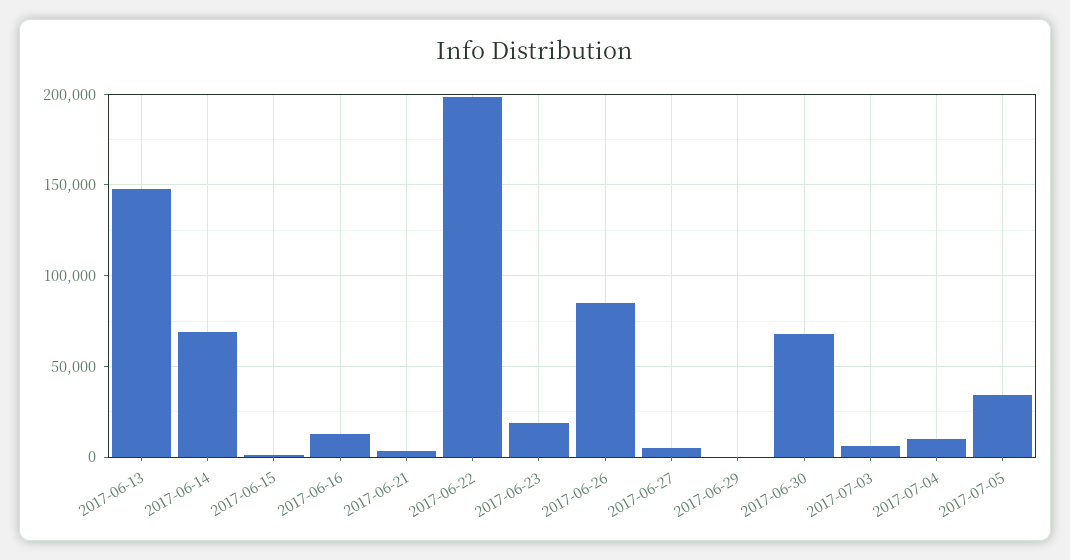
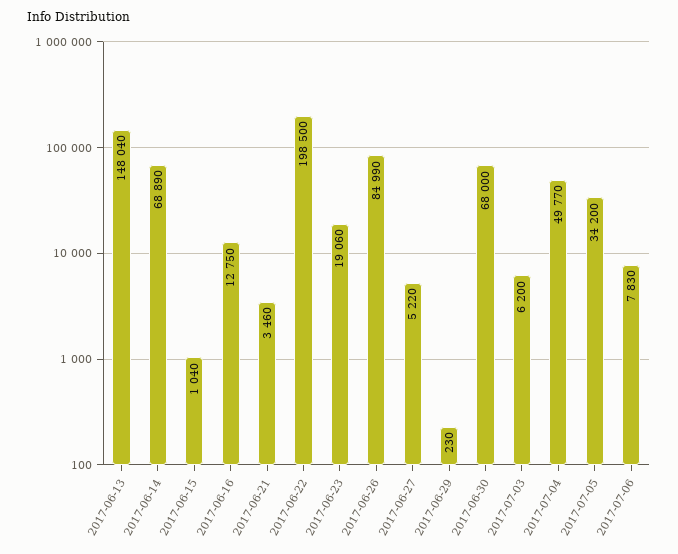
2017-07-04: 10000 -> 49770
2017-07-06: none -> 7830

